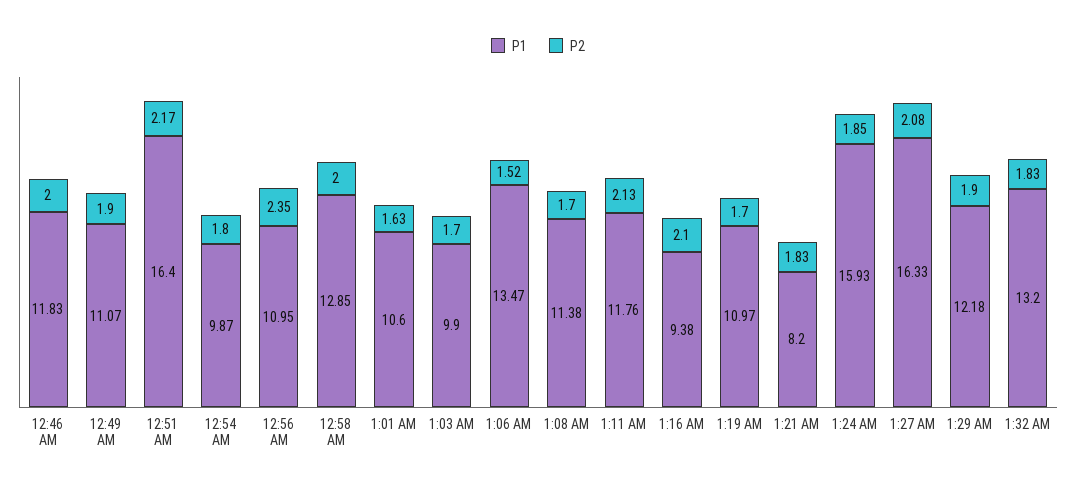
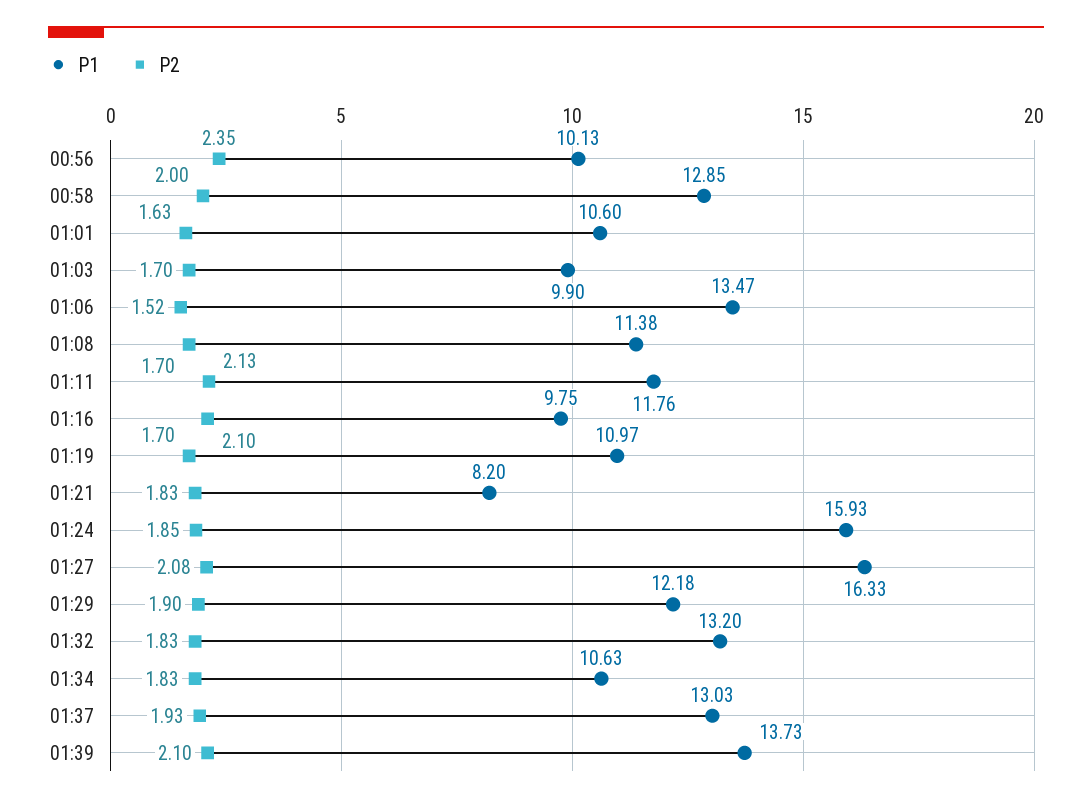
P1, 12:46 AM: 11.83 -> none
P2, 12:46 AM: 2 -> none
P1, 12:49 AM: 11.07 -> none
P2, 12:49 AM: 1.9 -> none
P1, 12:51 AM: 16.4 -> none
P2, 12:51 AM: 2.17 -> none
P1, 12:54 AM: 9.87 -> none
P2, 12:54 AM: 1.8 -> none
P1, 12:56 AM: 10.95 -> 10.13
P1, 1:16 AM: 9.38 -> 9.75
P1, 01:34: none -> 10.63
P2, 01:34: none -> 1.83
P1, 01:37: none -> 13.03
P2, 01:37: none -> 1.93
P1, 01:39: none -> 13.73
P2, 01:39: none -> 2.1

